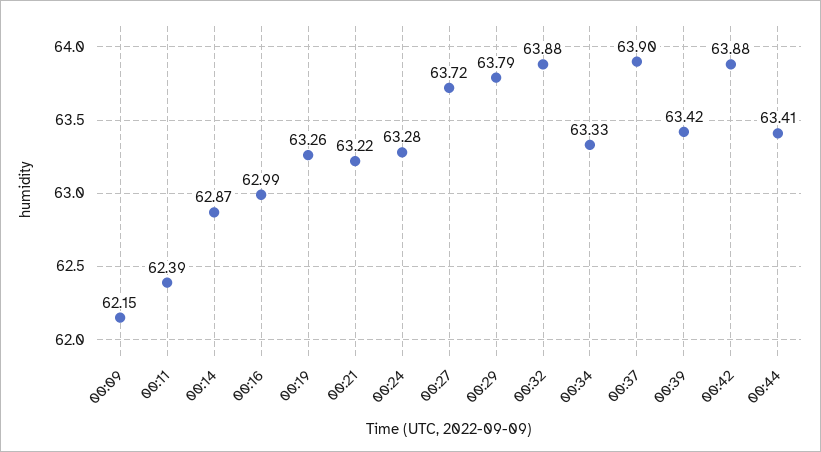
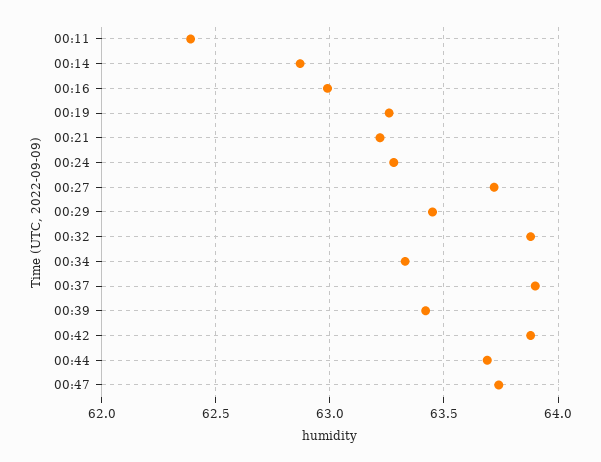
00:09: 62.15 -> none
00:29: 63.79 -> 63.45
00:44: 63.41 -> 63.7
00:47: none -> 63.75

